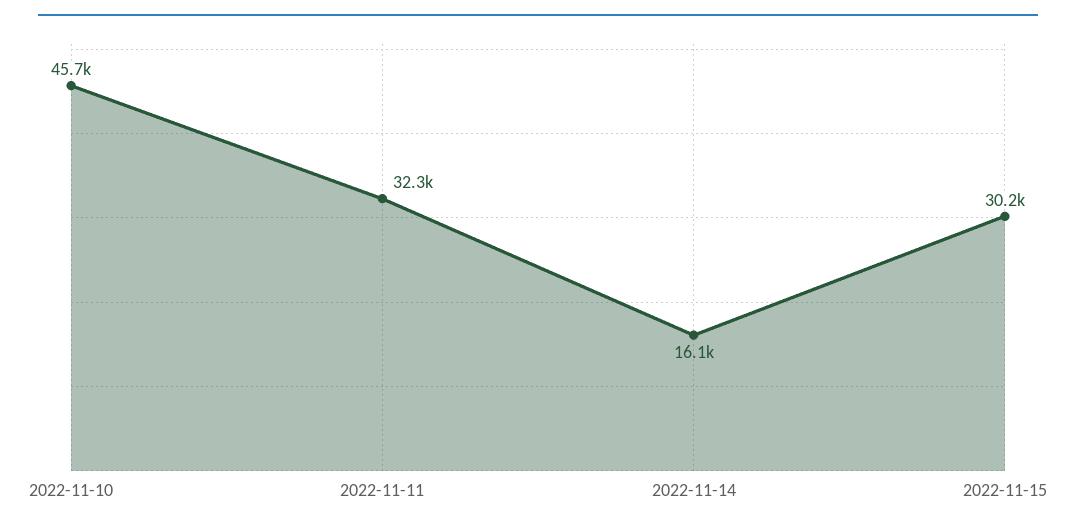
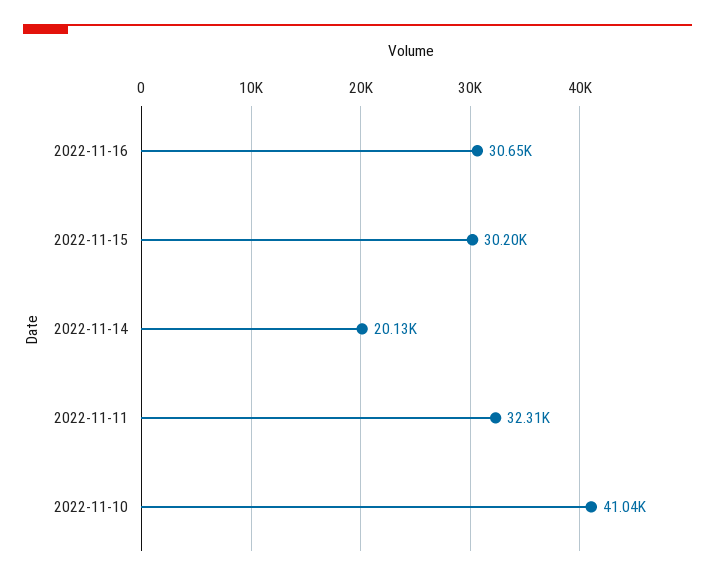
2022-11-10: 45700 -> 41040
2022-11-14: 16100 -> 20130
2022-11-16: none -> 30650

